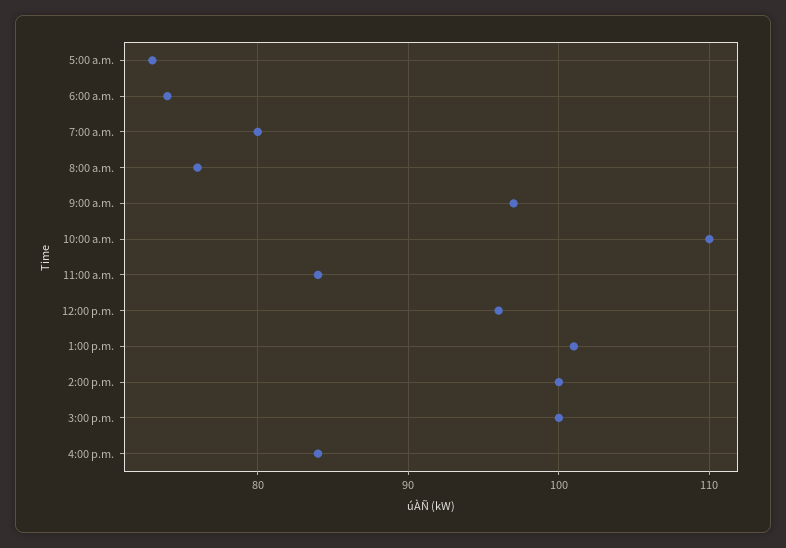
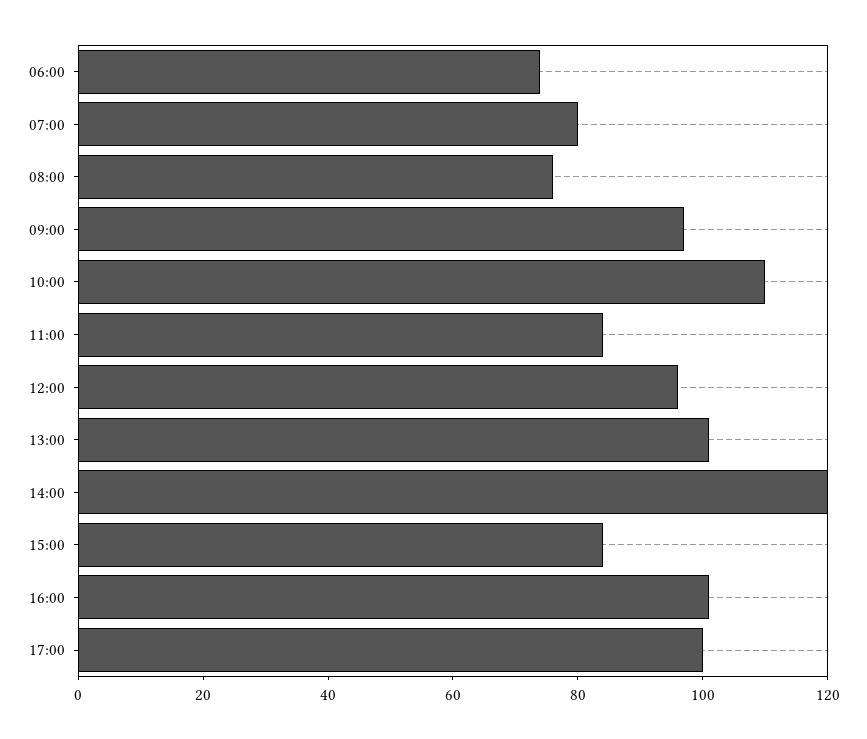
5:00 a.m.: 73 -> none
2:00 p.m.: 100 -> 120
3:00 p.m.: 100 -> 85
4:00 p.m.: 84 -> 100
17:00: none -> 100

